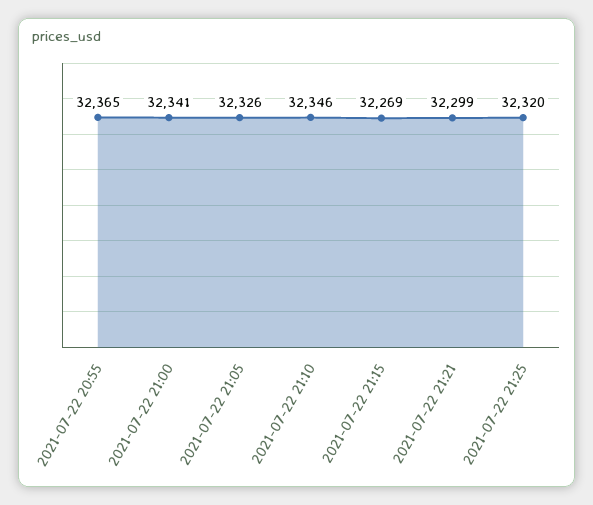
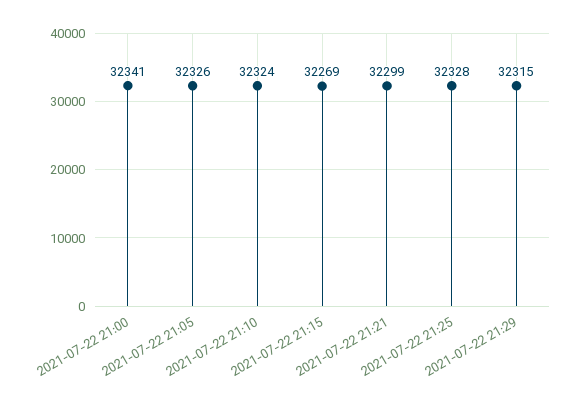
2021-07-22 20:55: 32365 -> none
2021-07-22 21:10: 32346 -> 32324
2021-07-22 21:25: 32320 -> 32328
2021-07-22 21:29: none -> 32315

